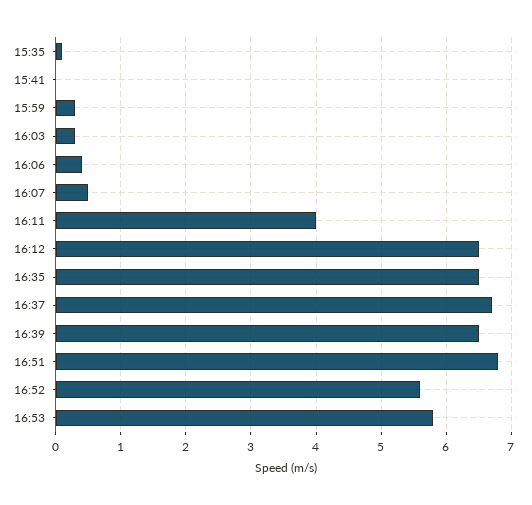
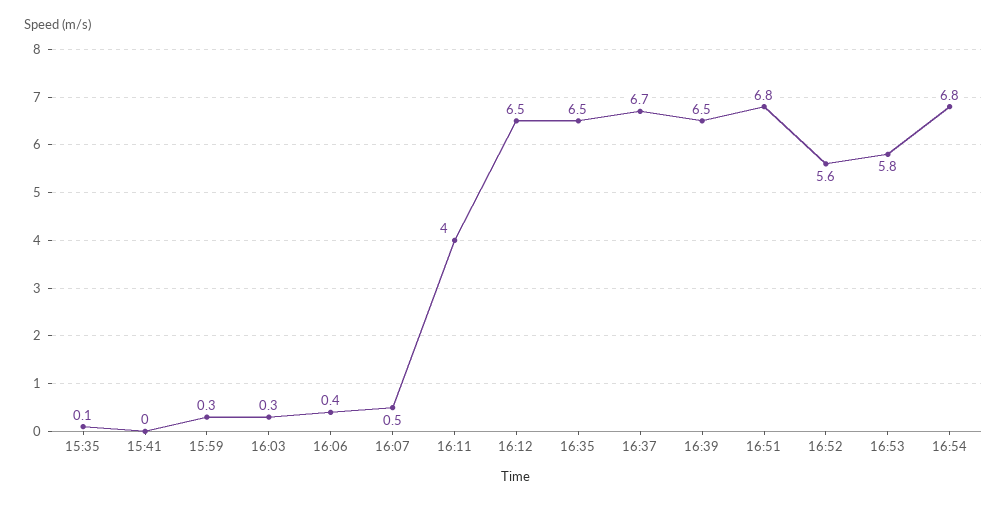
16:54: none -> 6.8

